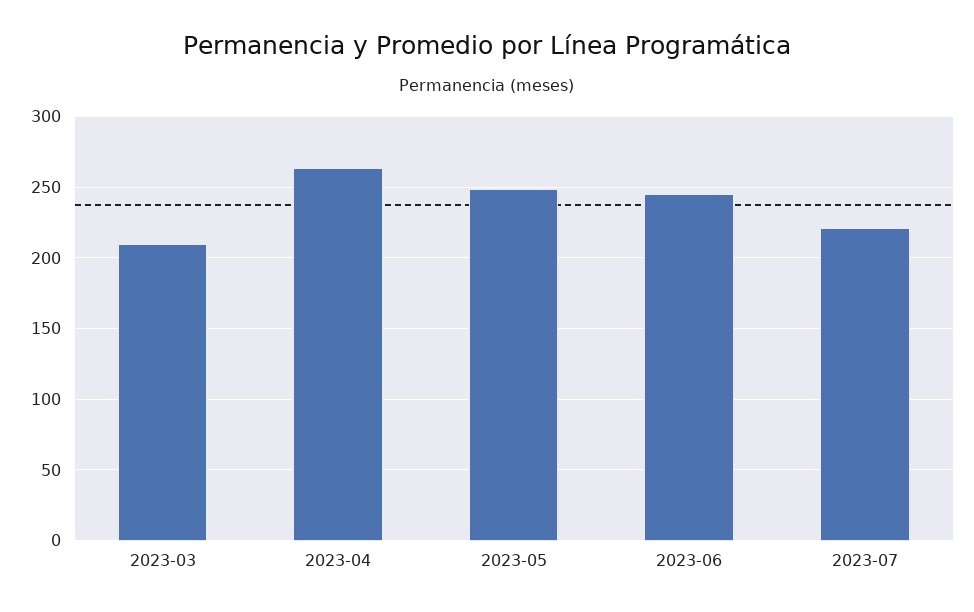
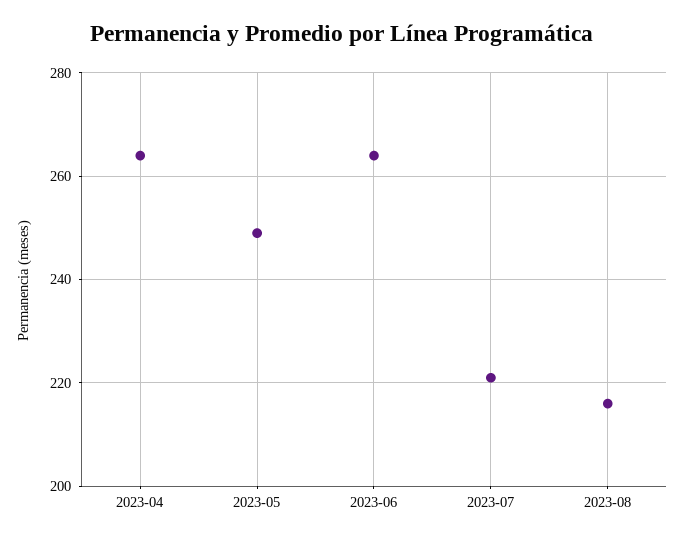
2023-03: 210 -> none
2023-06: 245 -> 265
2023-08: none -> 215

